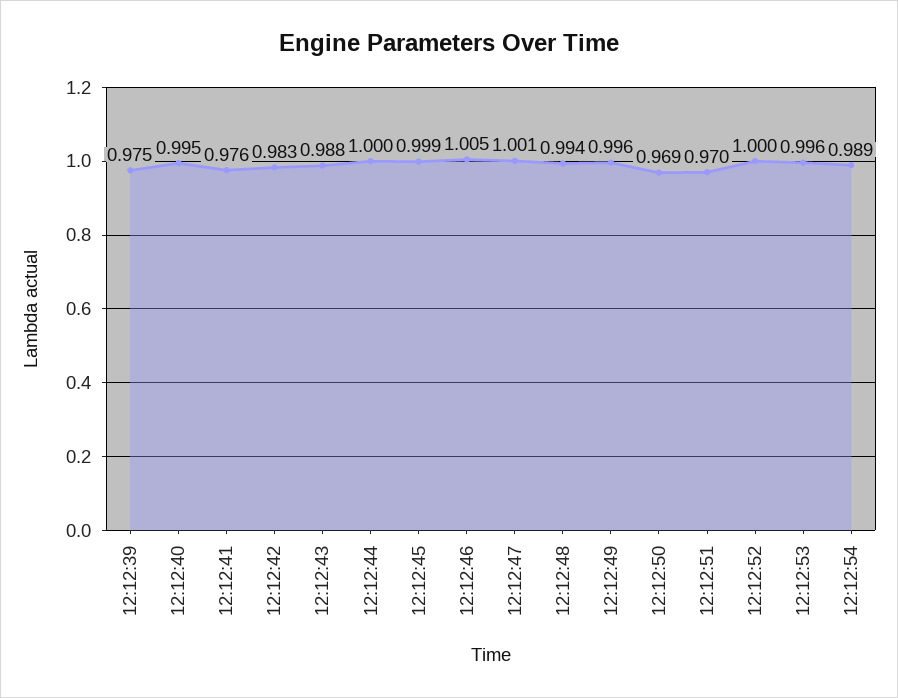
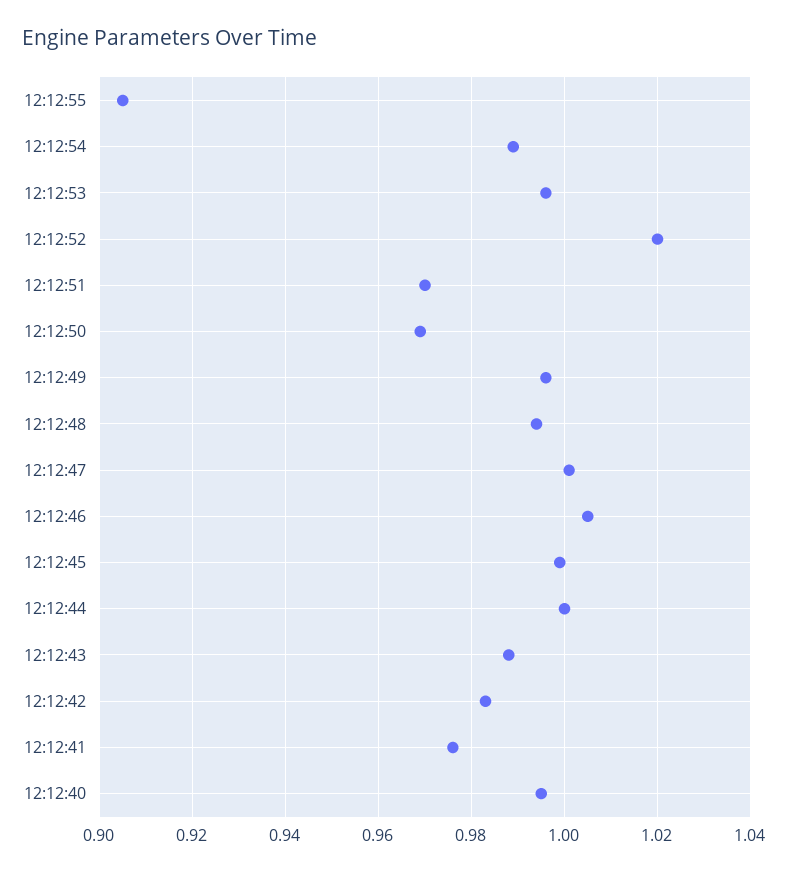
12:12:39: 0.975 -> none
12:12:52: 1 -> 1.02
12:12:55: none -> 0.905

